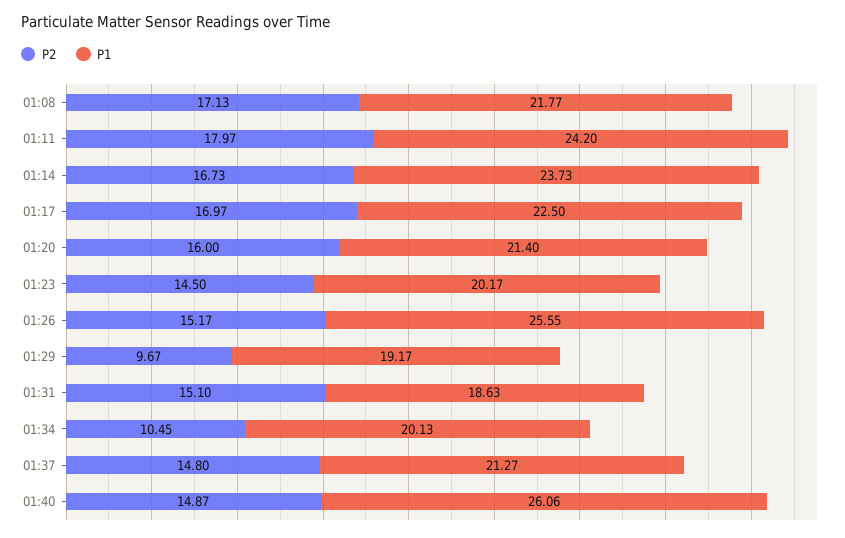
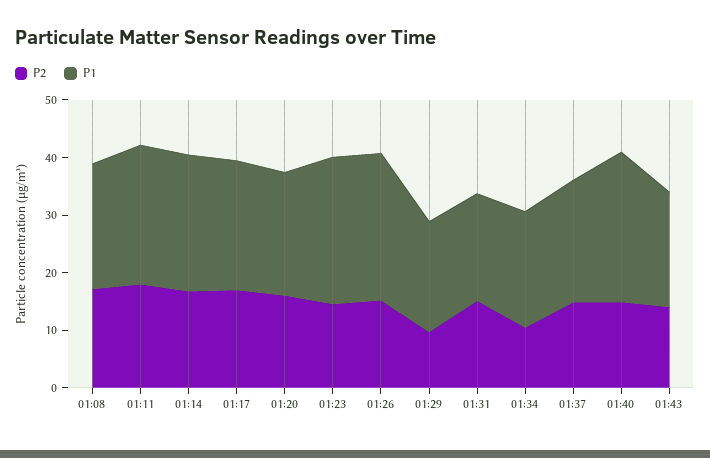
P1, 01:23: 20.17 -> 26
P2, 01:43: none -> 14
P1, 01:43: none -> 20

